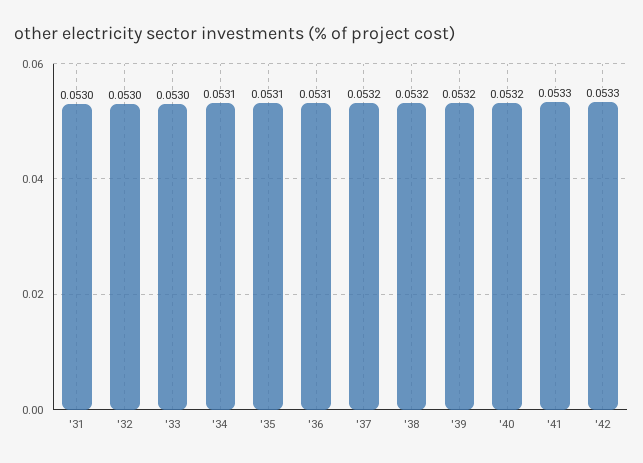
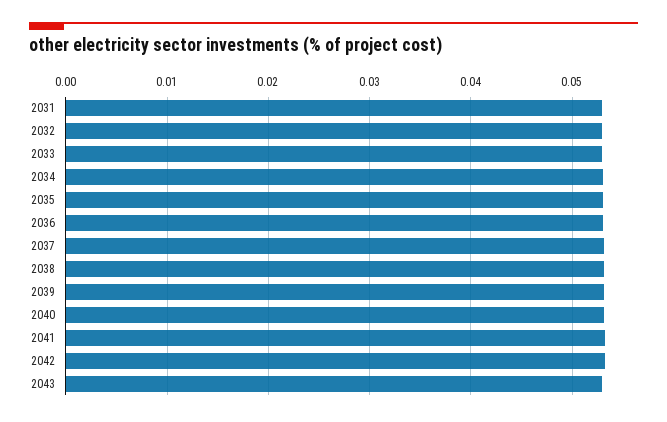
2043: none -> 0.053

